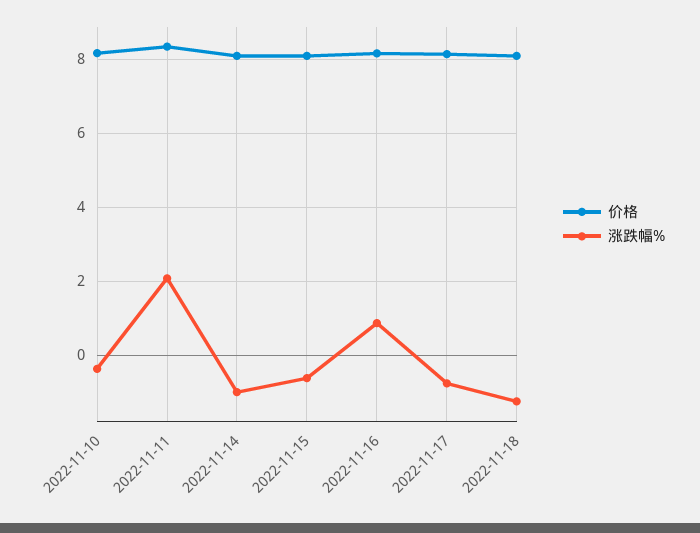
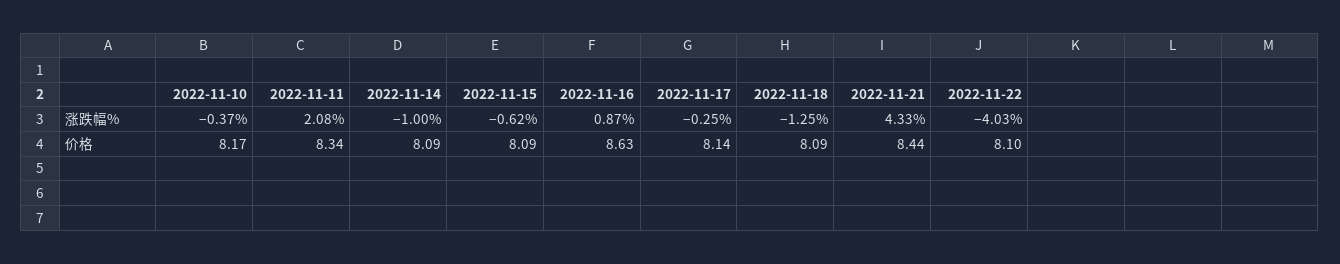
价格, 2022-11-16: 8.2 -> 8.63
涨跌幅%, 2022-11-17: -0.8 -> -0.25
涨跌幅%, 2022-11-21: none -> 4.33
涨跌幅%, 2022-11-22: none -> -4.03
价格, 2022-11-21: none -> 8.44
价格, 2022-11-22: none -> 8.1

